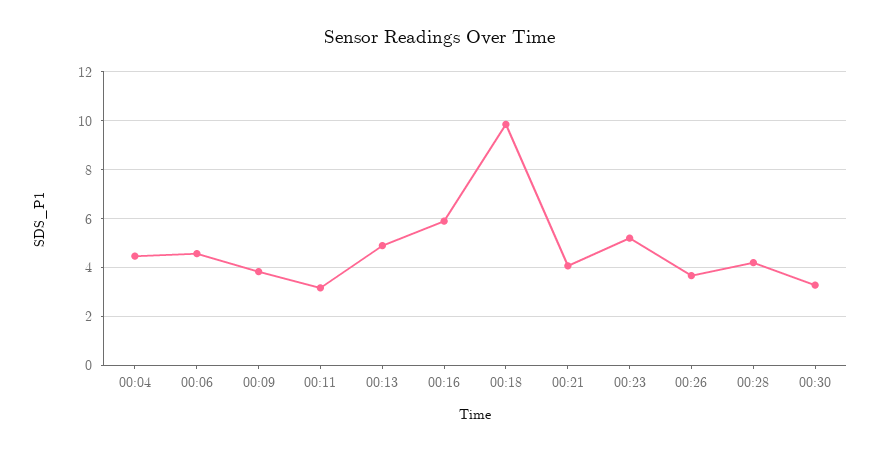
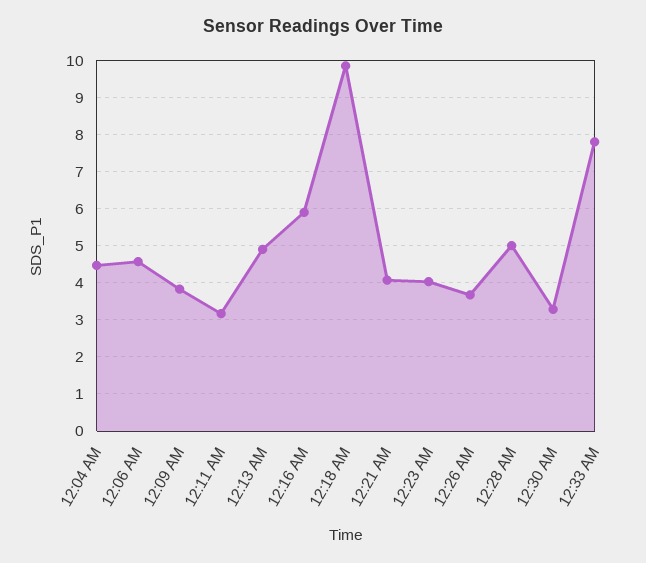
00:23: 5.25 -> 4
00:28: 4.25 -> 5
12:33 AM: none -> 7.8

